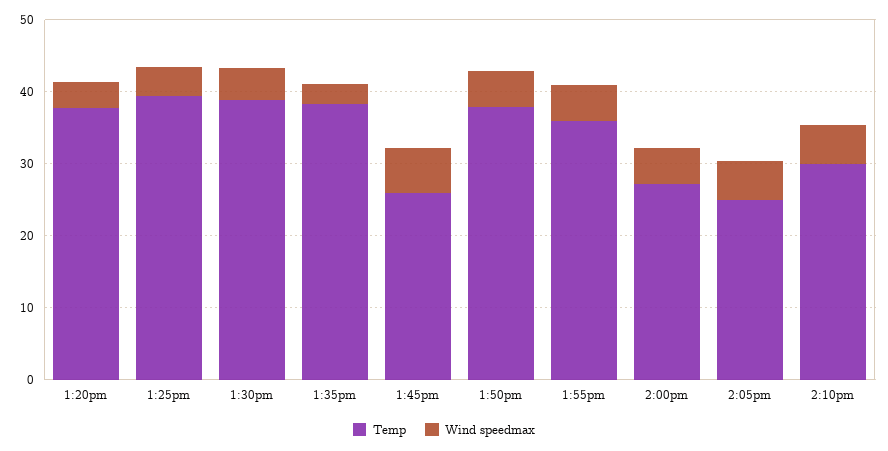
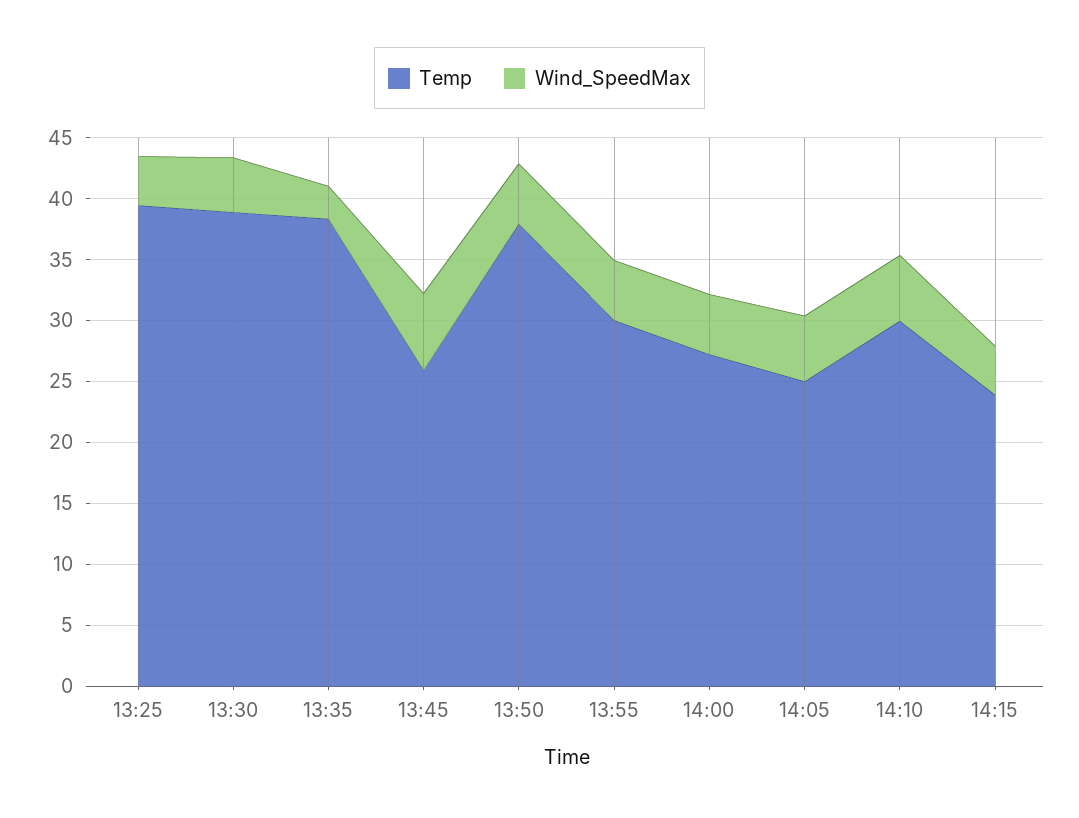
Temp, 1:20pm: 38 -> none
Wind speedmax, 1:20pm: 4 -> none
Temp, 1:55pm: 36 -> 30
Temp, 14:15: none -> 24
Wind speedmax, 14:15: none -> 4

